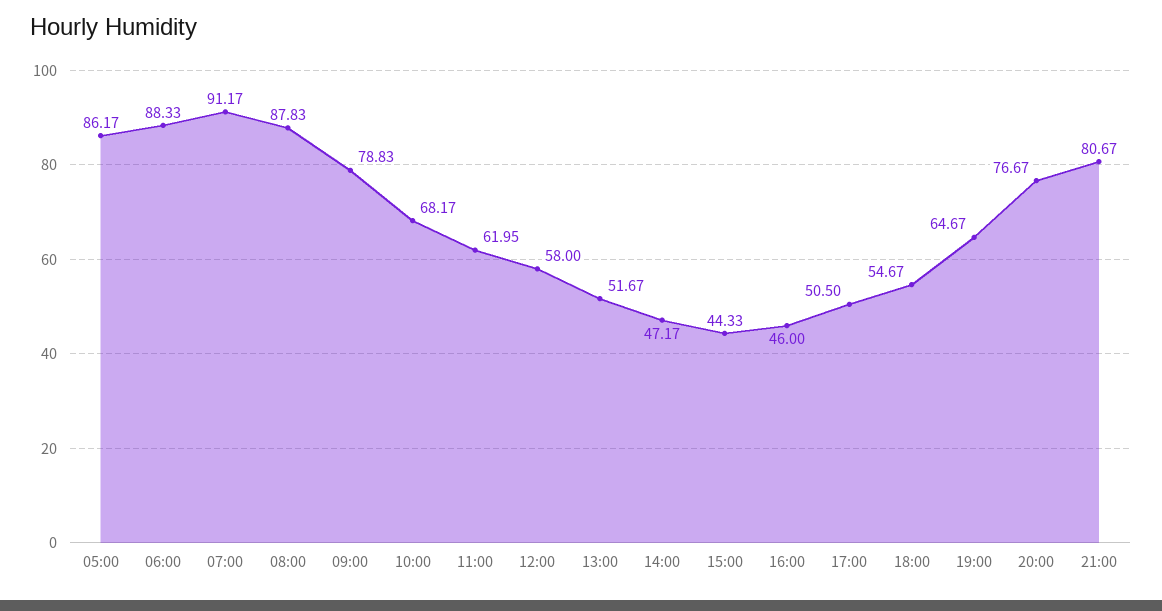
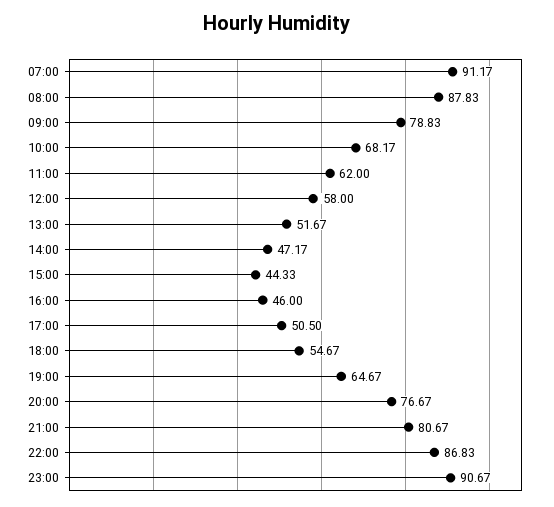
05:00: 86.17 -> none
06:00: 88.33 -> none
11:00: 61.95 -> 62
22:00: none -> 86.83
23:00: none -> 90.67

